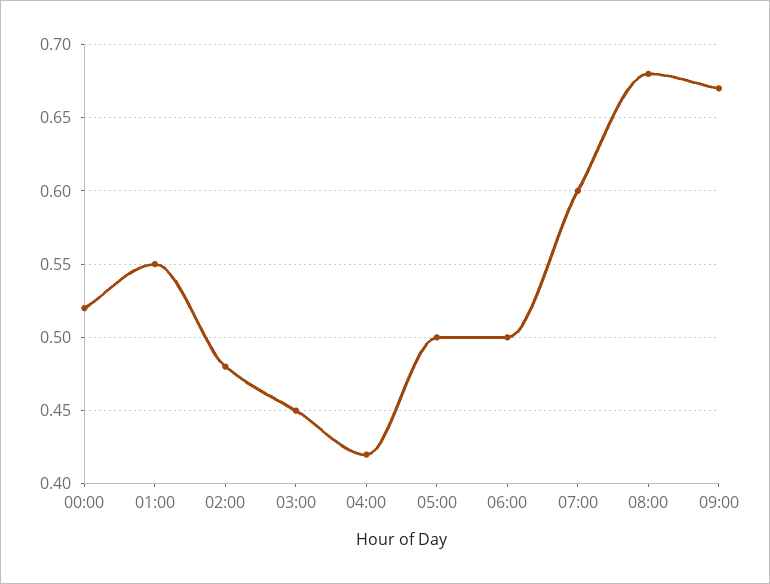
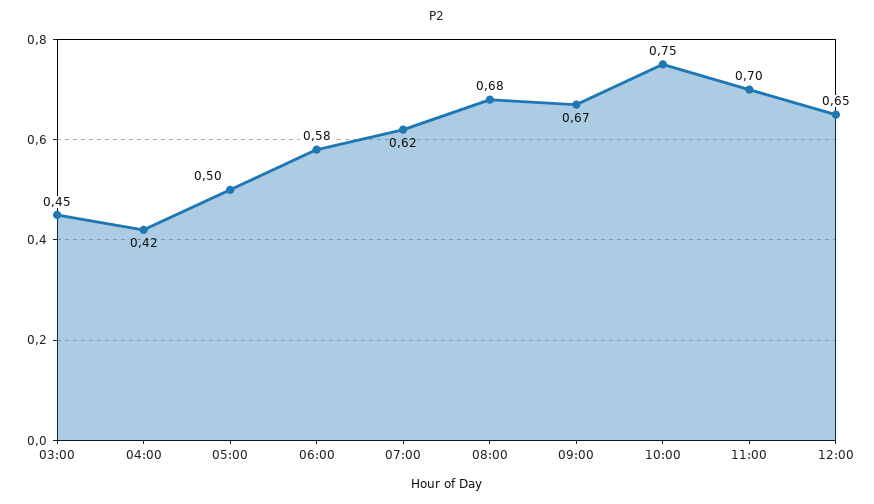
00:00: 0.52 -> none
01:00: 0.55 -> none
02:00: 0.48 -> none
06:00: 0.5 -> 0.58
07:00: 0.6 -> 0.62
10:00: none -> 0.75
11:00: none -> 0.7
12:00: none -> 0.65

